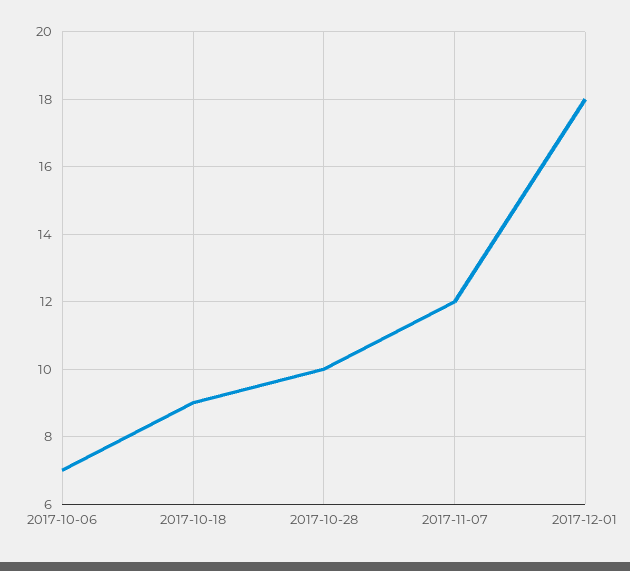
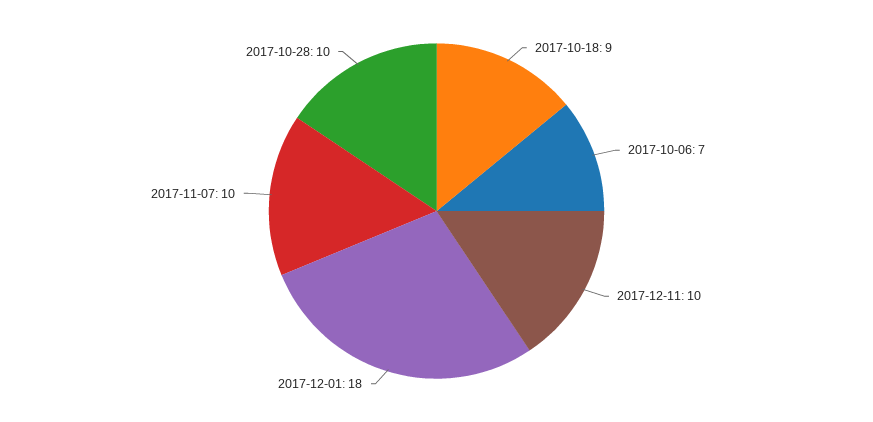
2017-11-07: 12 -> 10
2017-12-11: none -> 10

